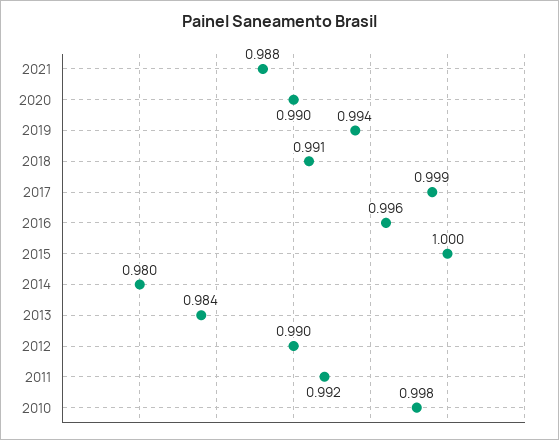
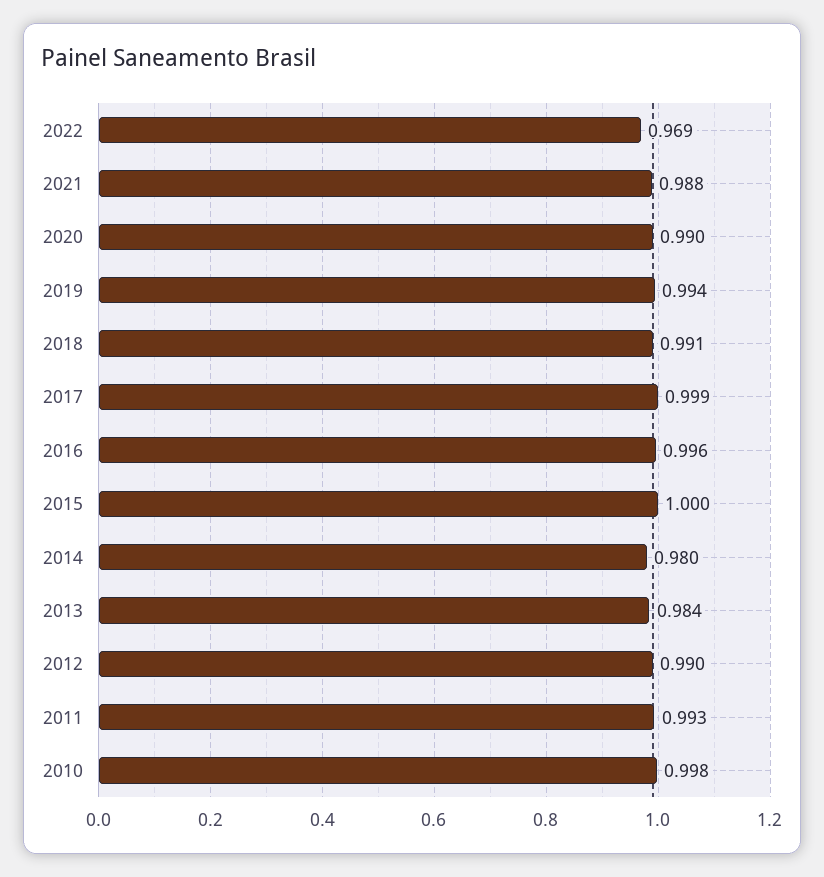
2011: 0.992 -> 0.993
2022: none -> 0.969

